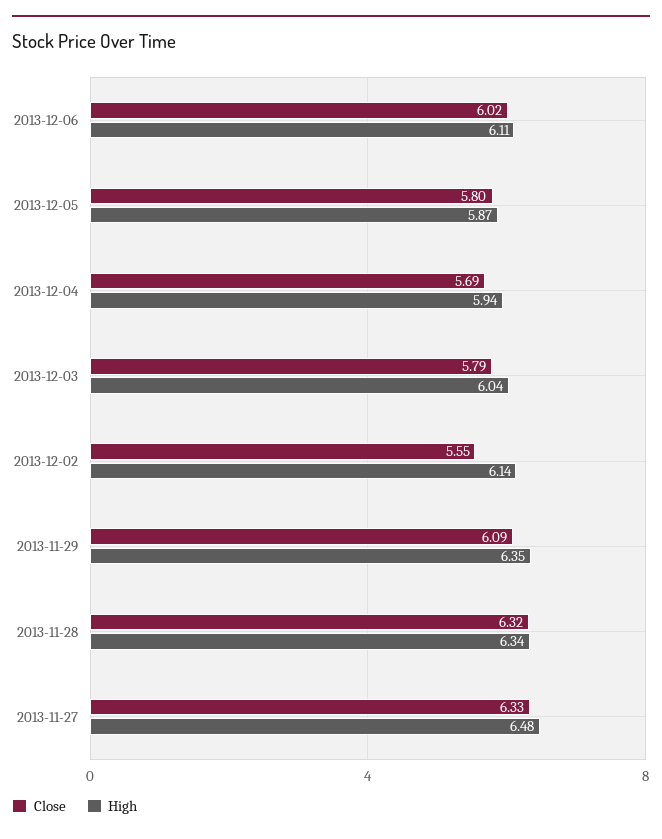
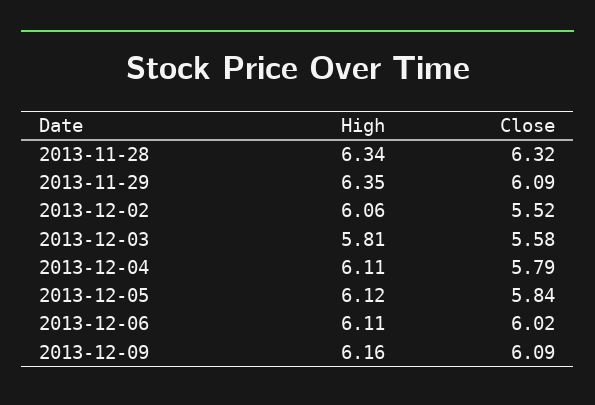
Close, 2013-12-05: 5.8 -> 5.84
High, 2013-12-05: 5.87 -> 6.12
Close, 2013-12-04: 5.69 -> 5.79
High, 2013-12-04: 5.94 -> 6.11
Close, 2013-12-03: 5.79 -> 5.58
High, 2013-12-03: 6.04 -> 5.81
Close, 2013-12-02: 5.55 -> 5.52
High, 2013-12-02: 6.14 -> 6.06
Close, 2013-11-27: 6.33 -> none
High, 2013-11-27: 6.48 -> none
High, 2013-12-09: none -> 6.16
Close, 2013-12-09: none -> 6.09

